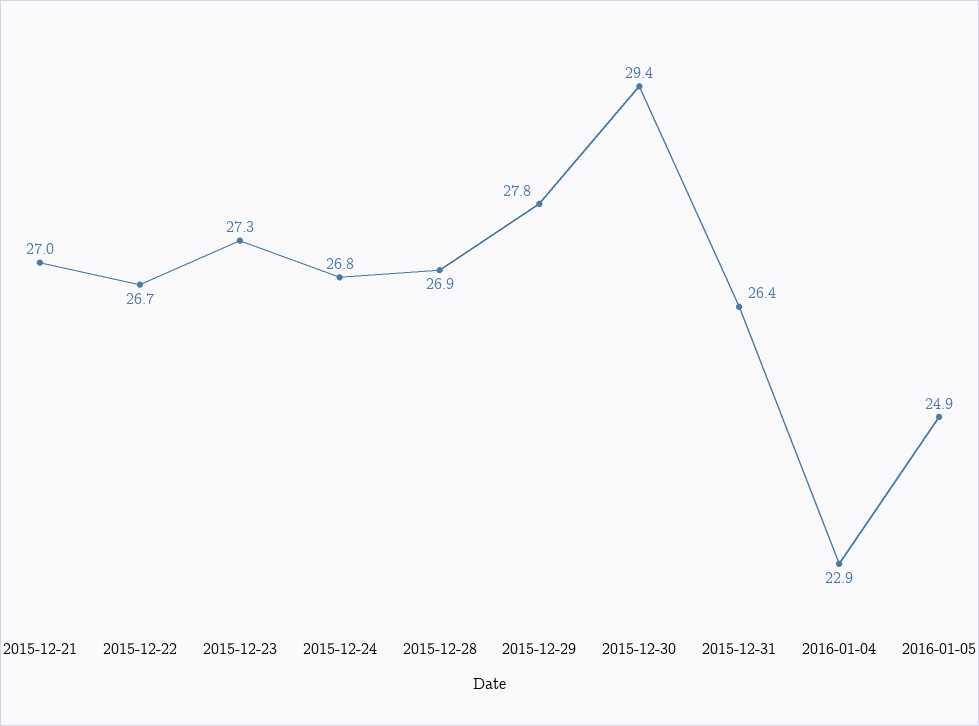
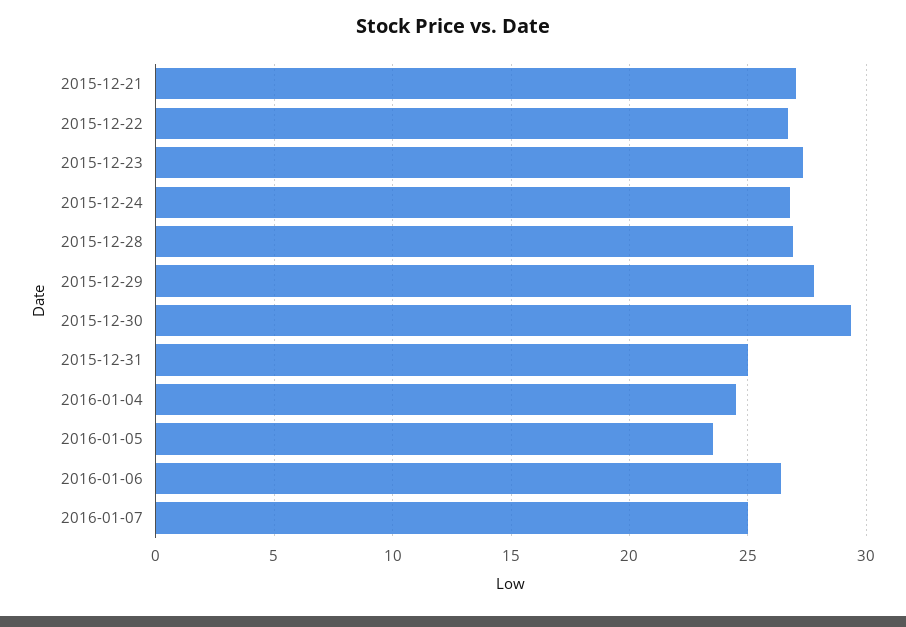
2015-12-31: 26.4 -> 25
2016-01-04: 22.9 -> 24.5
2016-01-05: 24.9 -> 23.5
2016-01-06: none -> 26.5
2016-01-07: none -> 25

